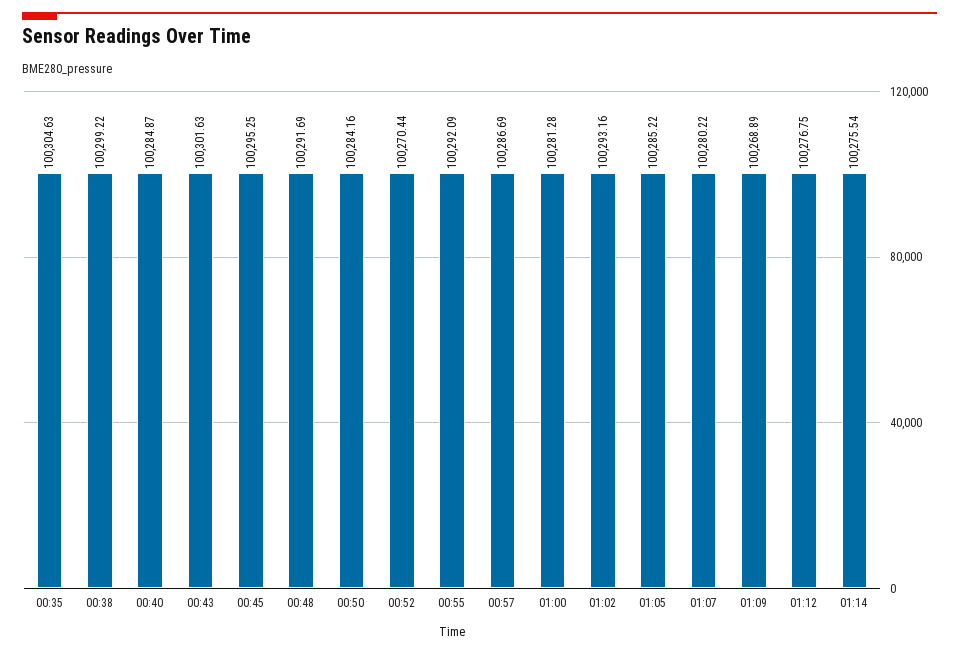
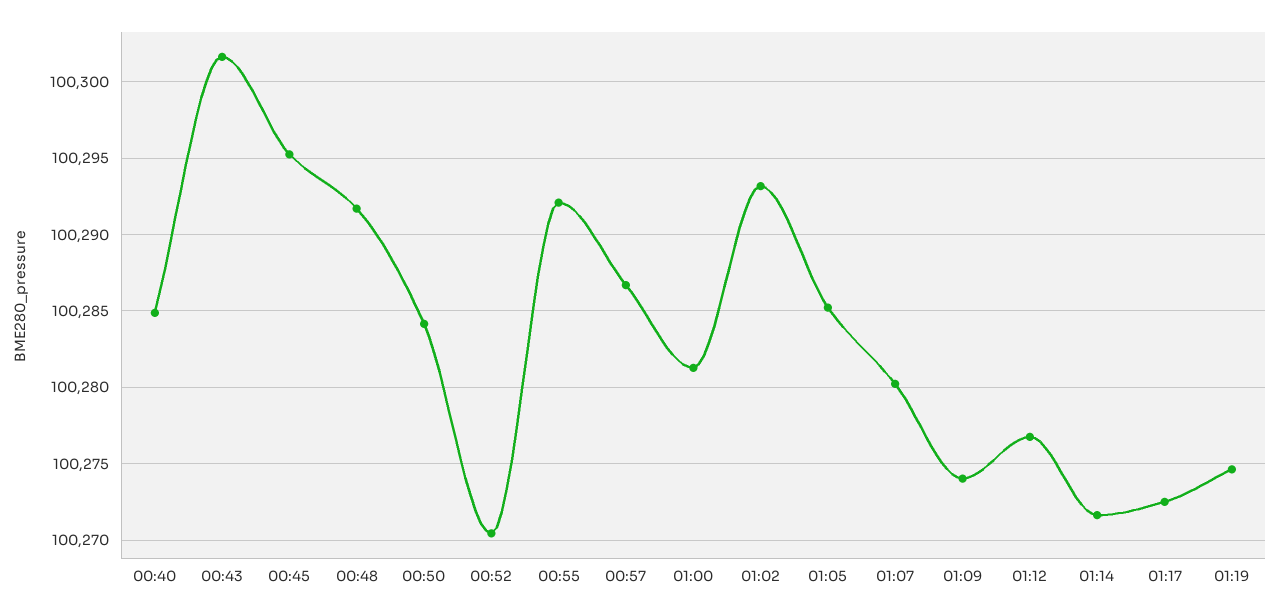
00:35: 100304.63 -> none
00:38: 100299.22 -> none
01:09: 100268.89 -> 100274
01:14: 100275.54 -> 100271.5
01:17: none -> 100272.5
01:19: none -> 100274.5

